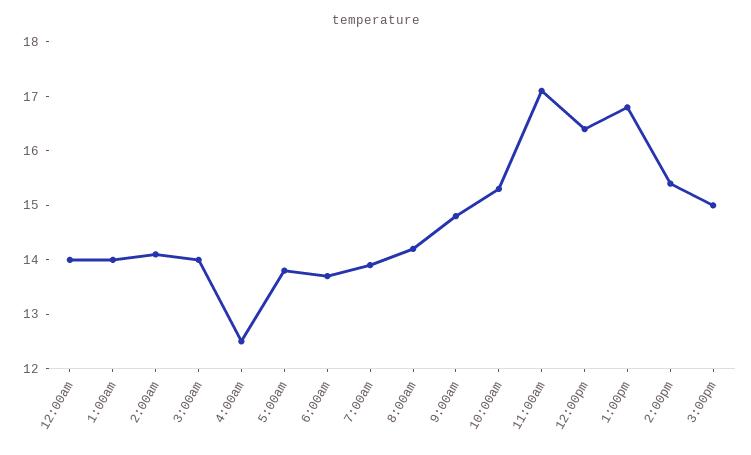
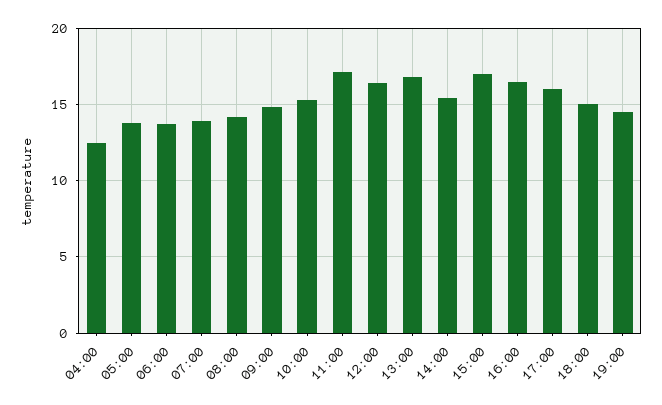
12:00am: 14 -> none
1:00am: 14 -> none
2:00am: 14 -> none
3:00am: 14 -> none
3:00pm: 15 -> 17
16:00: none -> 16.5
17:00: none -> 16
18:00: none -> 15
19:00: none -> 14.5

